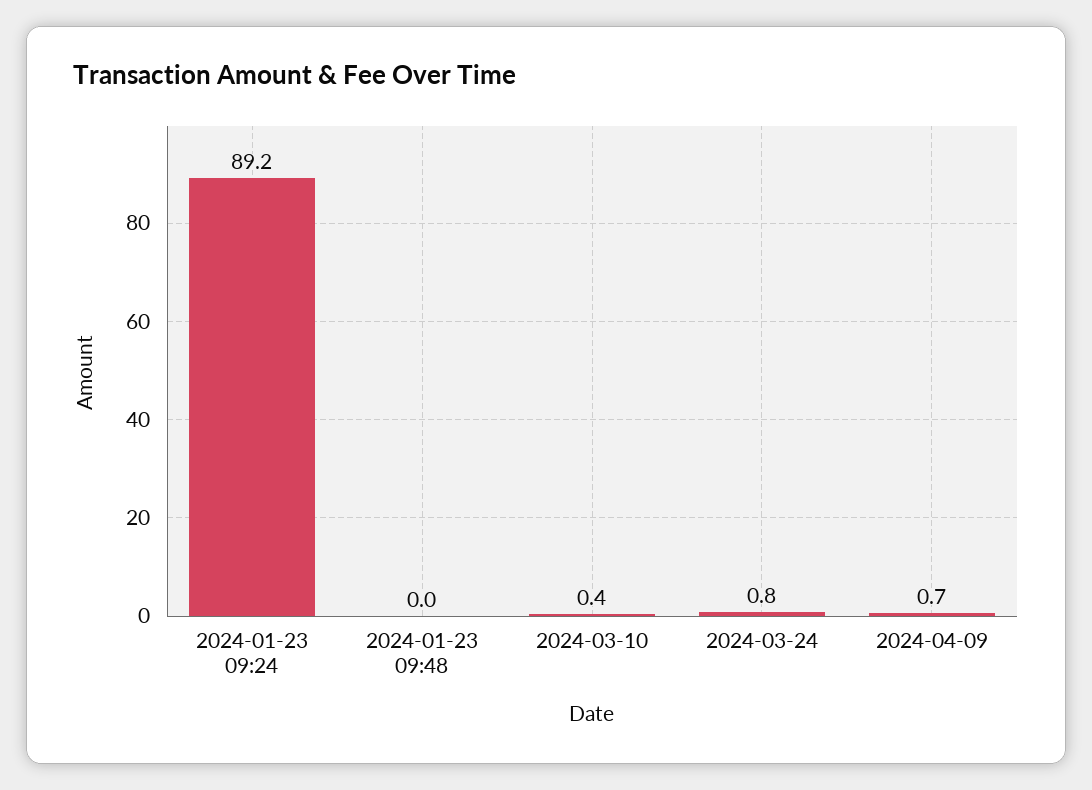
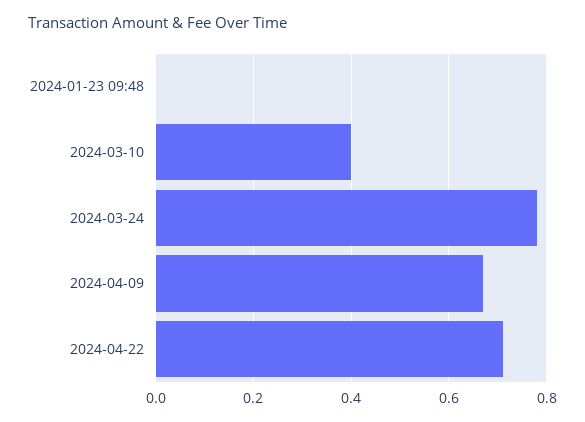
2024-01-23 09:24: 89.2 -> none
2024-04-22: none -> 0.7

